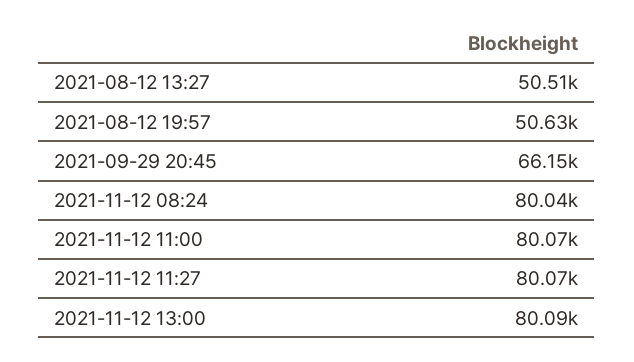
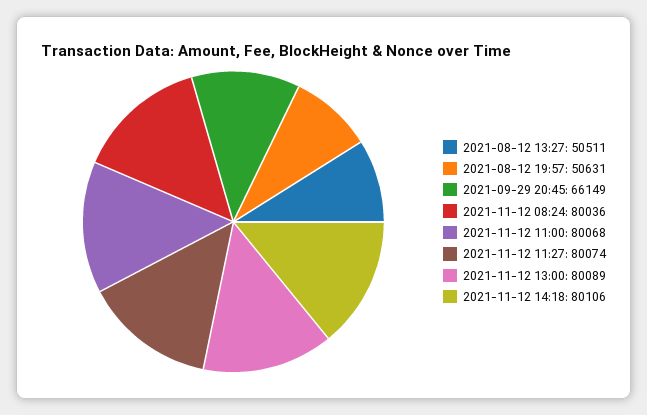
2021-11-12 14:18: none -> 80106

